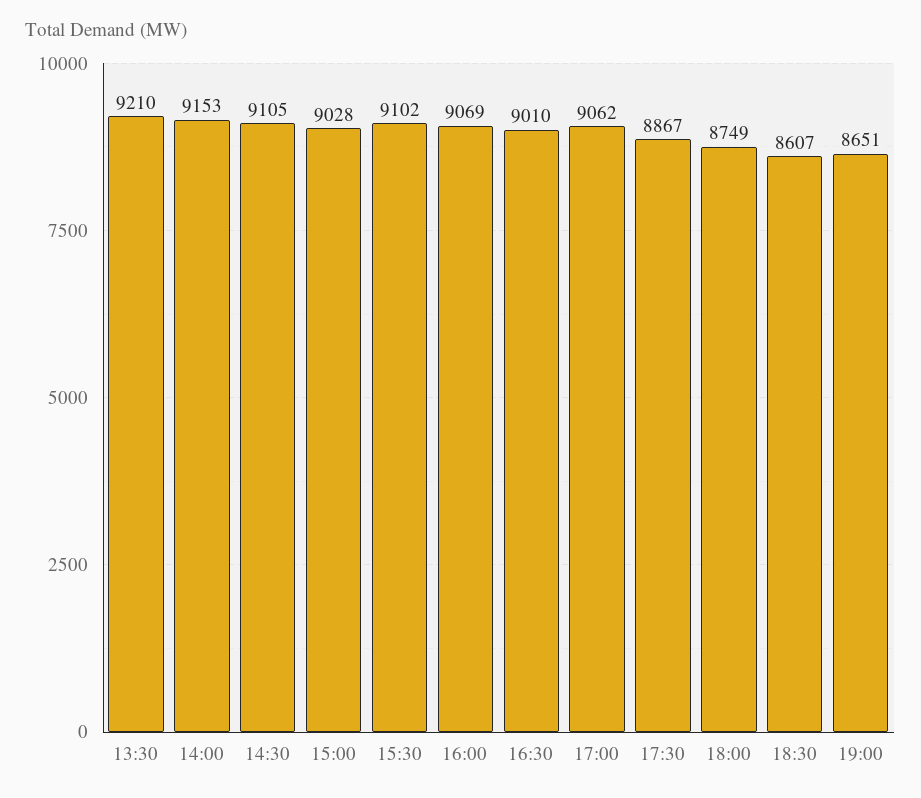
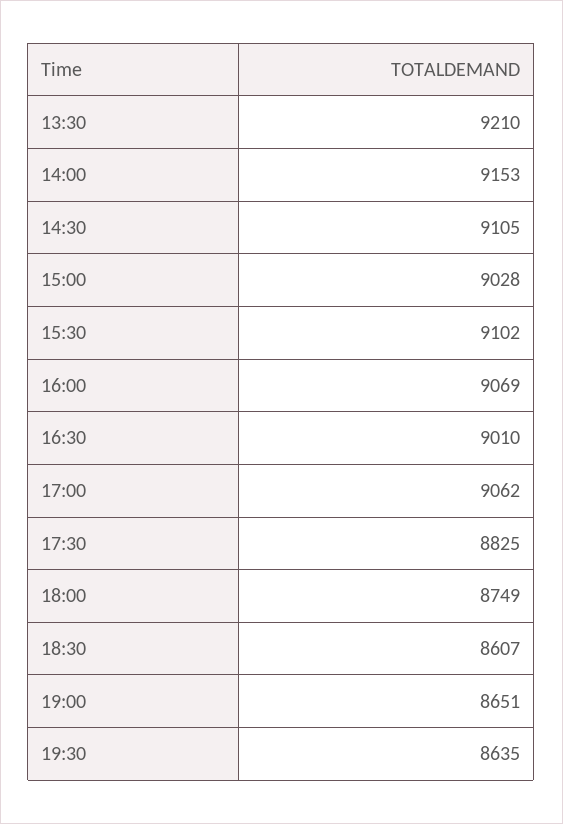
17:30: 8867 -> 8825
19:30: none -> 8635

